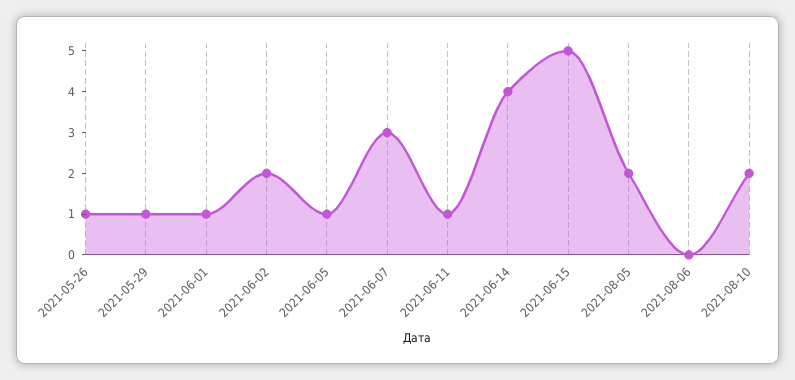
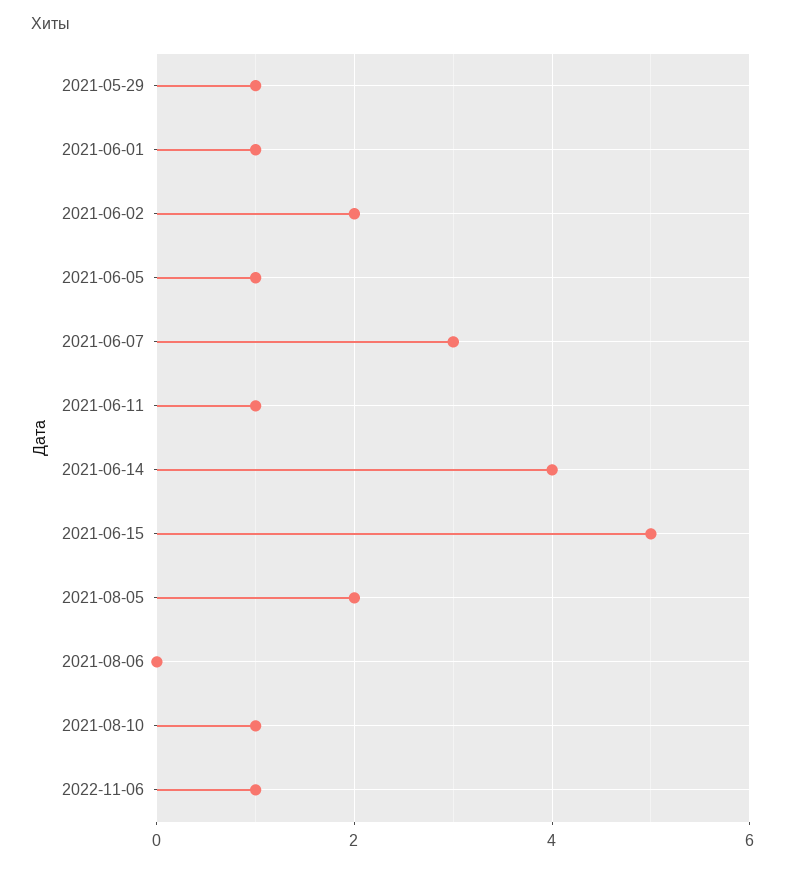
2021-05-26: 1 -> none
2021-08-10: 2 -> 1
2022-11-06: none -> 1

